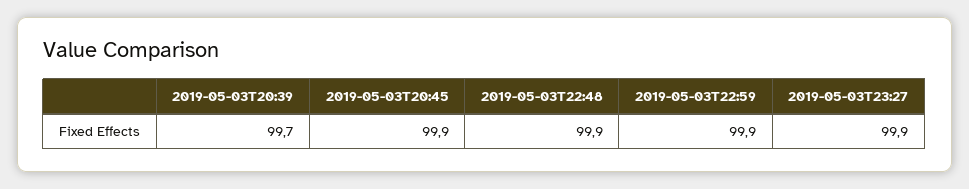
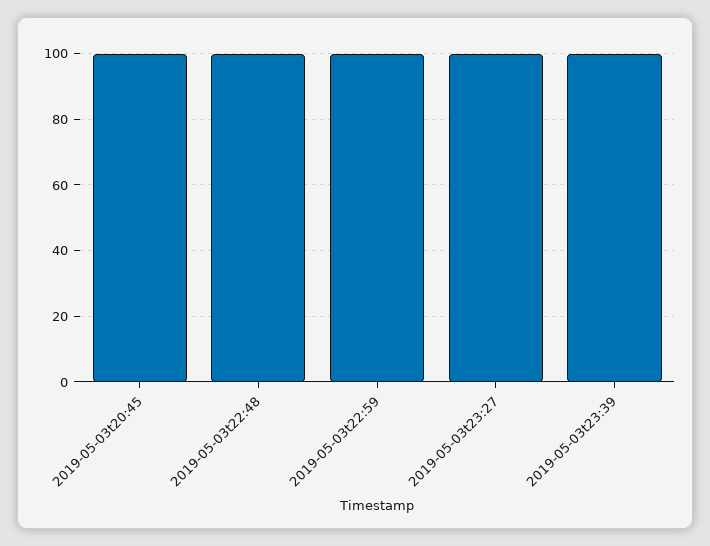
2019-05-03T20:39: 99.7 -> none
2019-05-03t23:39: none -> 100

